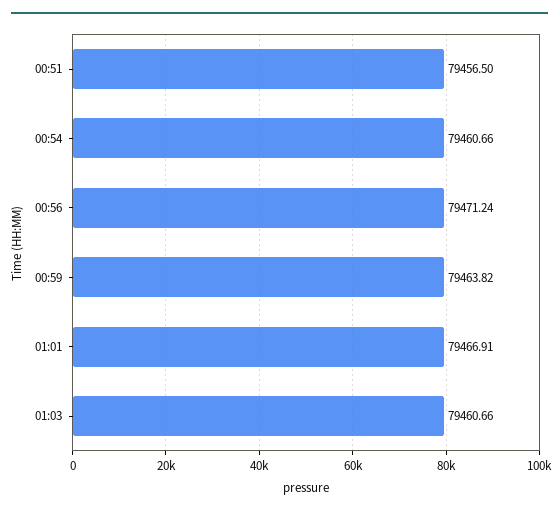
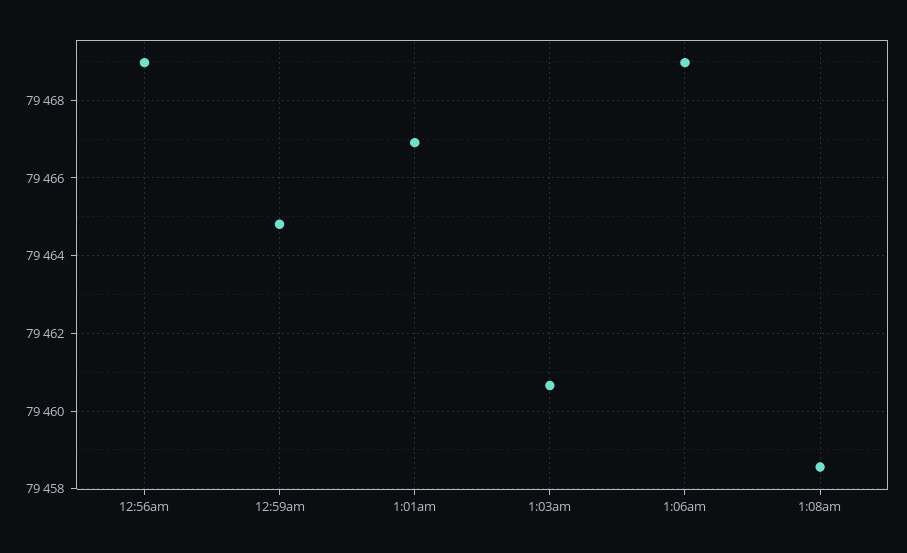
00:51: 79456.5 -> none
00:54: 79460.66 -> none
00:56: 79471.24 -> 79469
00:59: 79463.82 -> 79464.8
1:06am: none -> 79469
1:08am: none -> 79458.6

